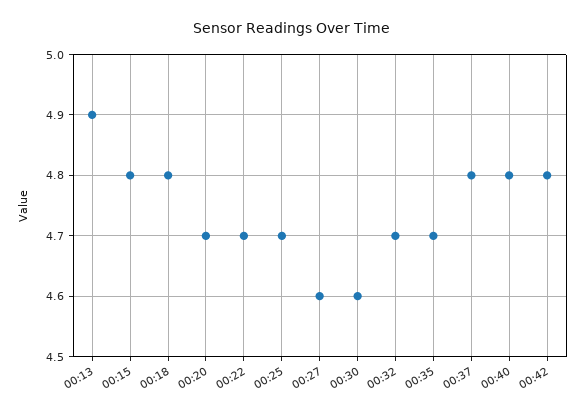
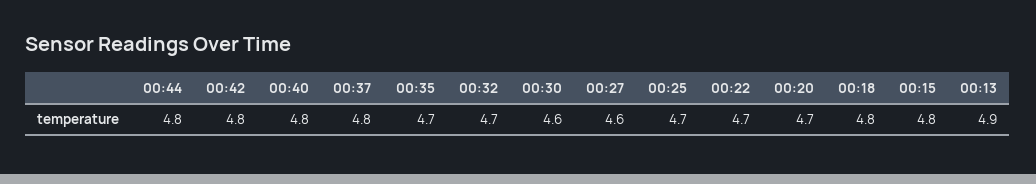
00:44: none -> 4.8

